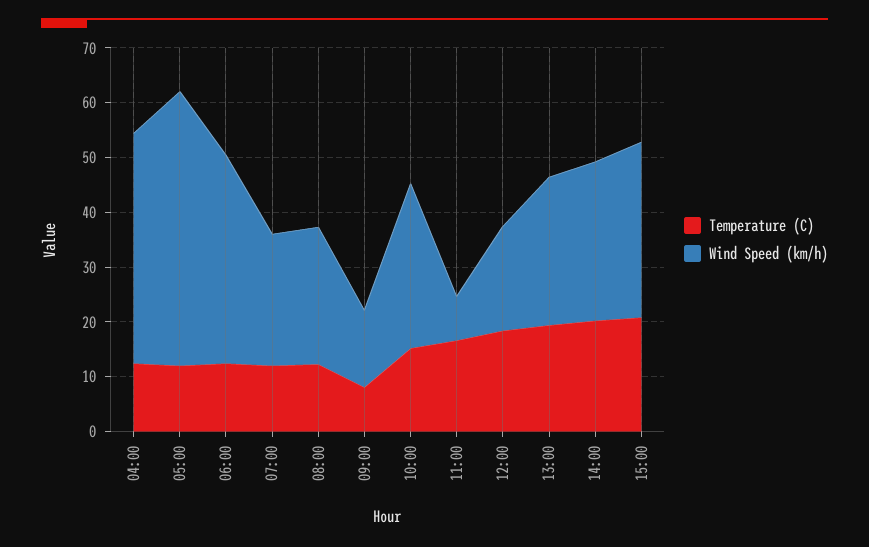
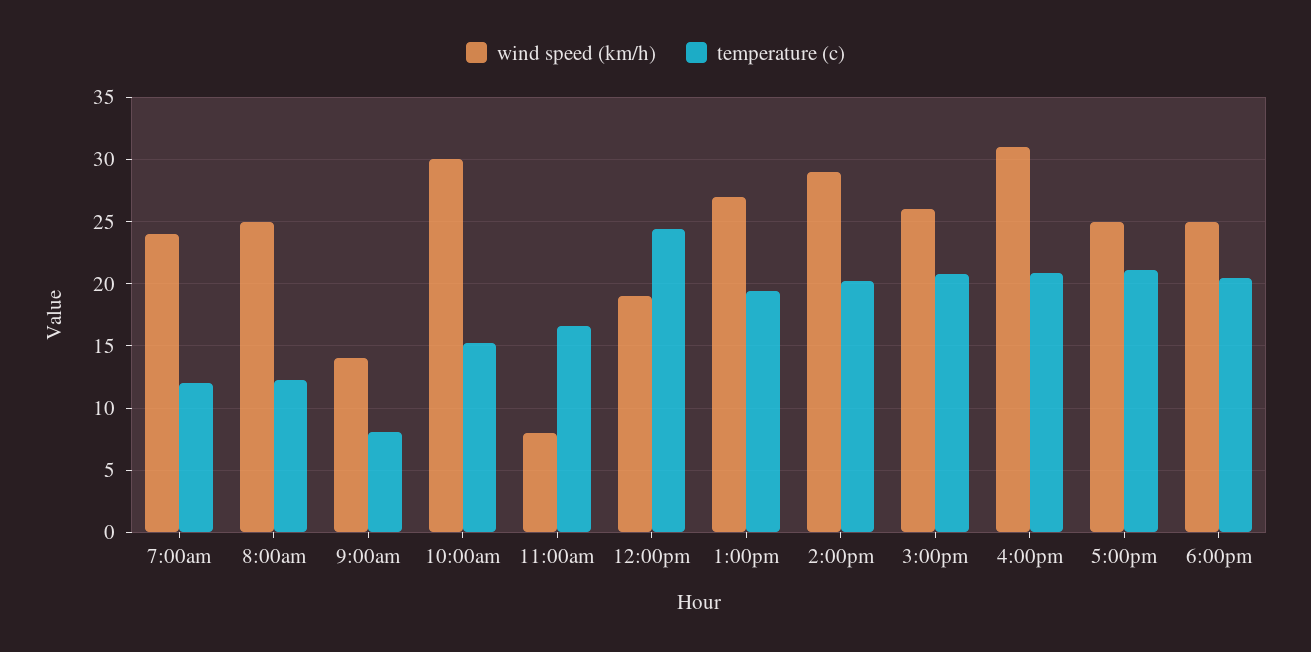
Temperature (C), 04:00: 12 -> none
Wind Speed (km/h), 04:00: 42 -> none
Temperature (C), 05:00: 12 -> none
Wind Speed (km/h), 05:00: 50 -> none
Temperature (C), 06:00: 12 -> none
Wind Speed (km/h), 06:00: 38 -> none
Temperature (C), 12:00: 18 -> 24.5
Wind Speed (km/h), 15:00: 32 -> 26
Wind Speed (km/h), 4:00pm: none -> 31
Temperature (C), 4:00pm: none -> 21
Wind Speed (km/h), 5:00pm: none -> 25
Temperature (C), 5:00pm: none -> 21
Wind Speed (km/h), 6:00pm: none -> 25
Temperature (C), 6:00pm: none -> 20.5

